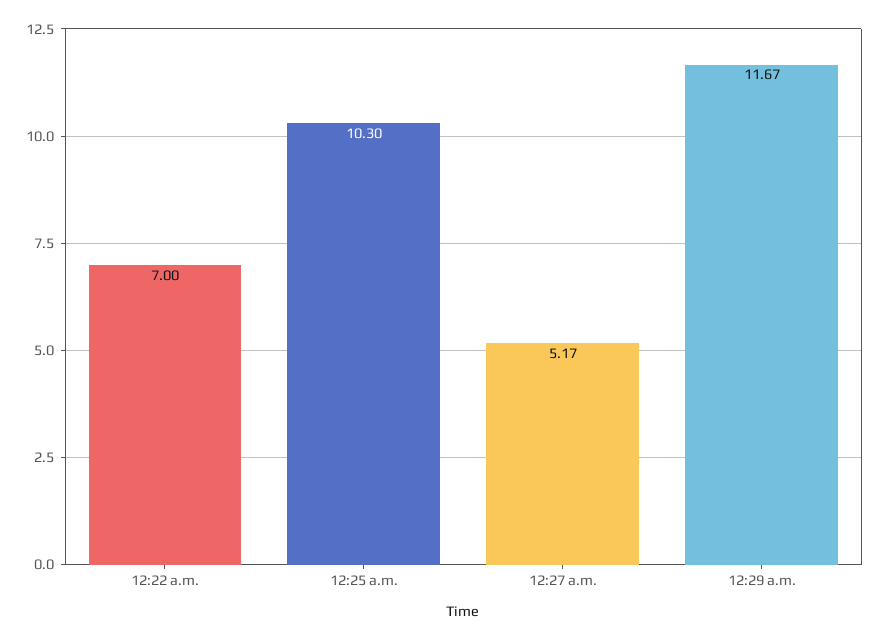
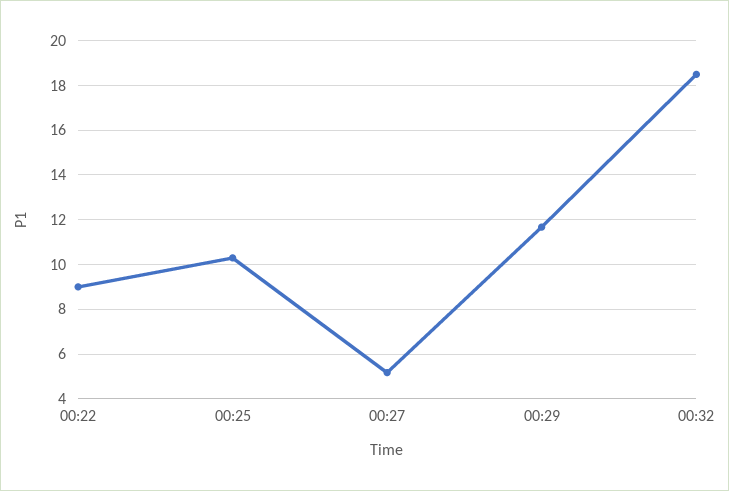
12:22 a.m.: 7 -> 9
00:32: none -> 18.5

